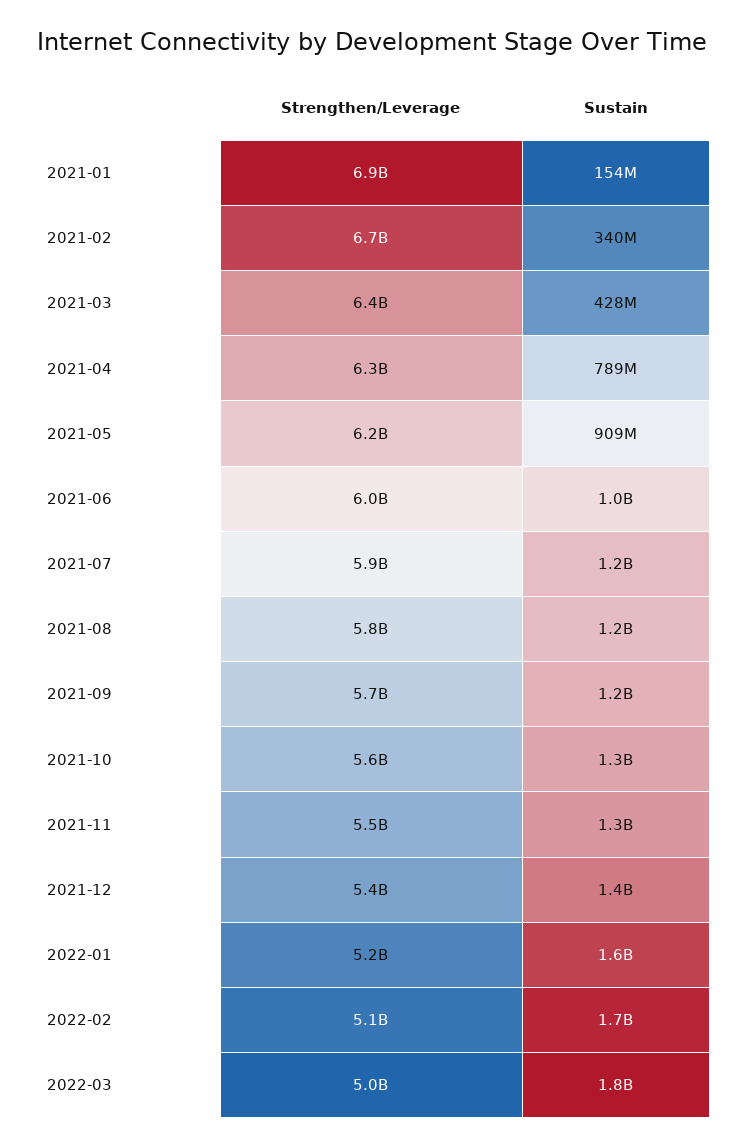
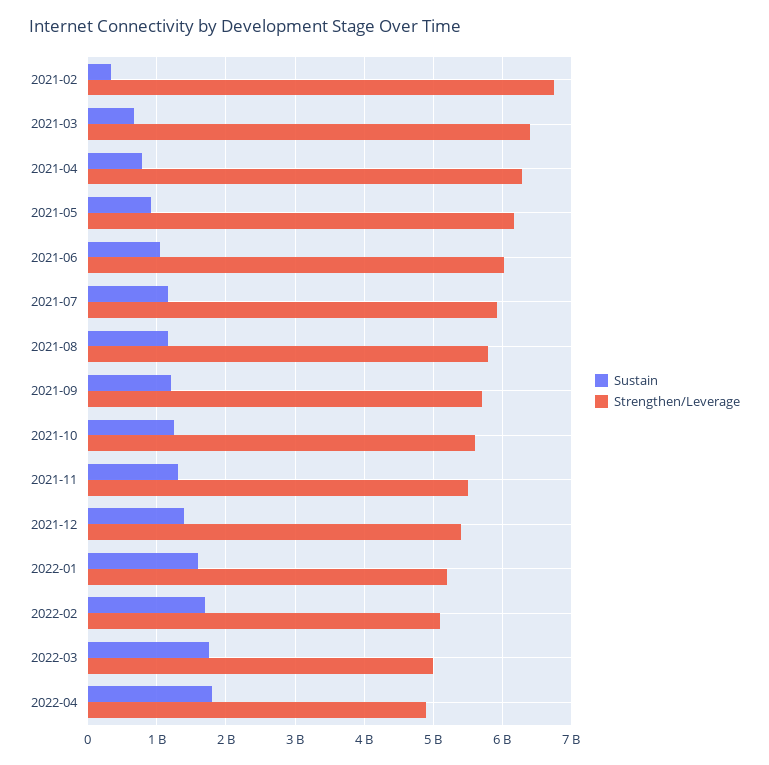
Strengthen/Leverage, 2021-01: 6900000000 -> none
Sustain, 2021-01: 154000000 -> none
Sustain, 2021-03: 428000000 -> 700000000
Sustain, 2022-04: none -> 1800000000
Strengthen/Leverage, 2022-04: none -> 4900000000

